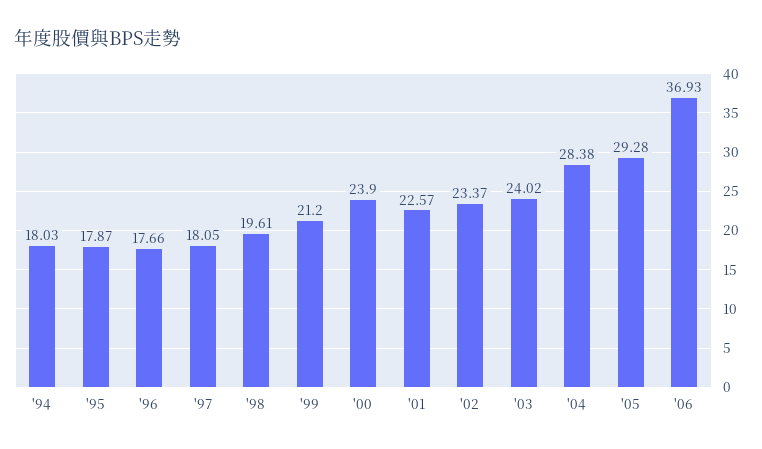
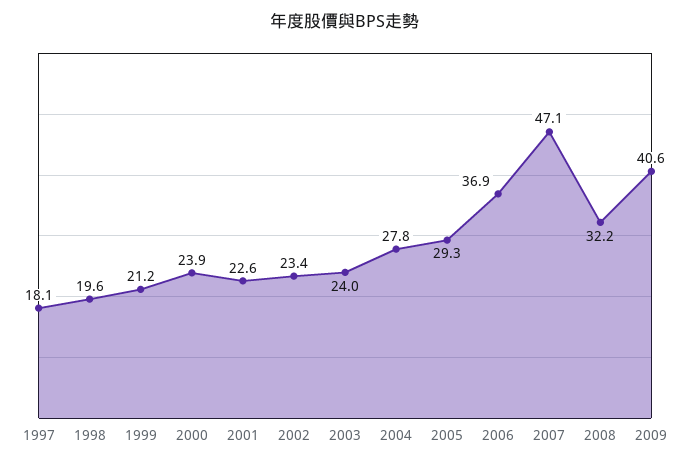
'94: 18.03 -> none
'95: 17.87 -> none
'96: 17.66 -> none
'04: 28.38 -> 27.8
2007: none -> 47.1
2008: none -> 32.2
2009: none -> 40.6

